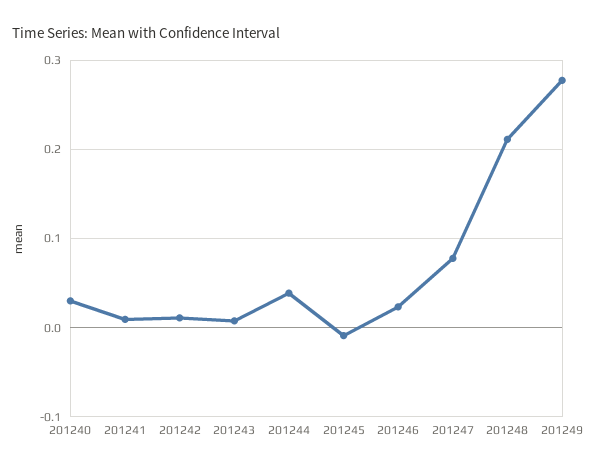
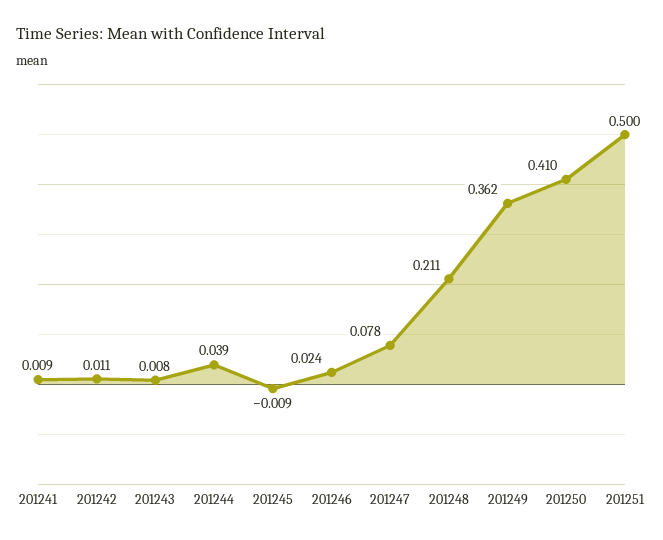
201240: 0.03 -> none
201249: 0.28 -> 0.362
201250: none -> 0.41
201251: none -> 0.5

